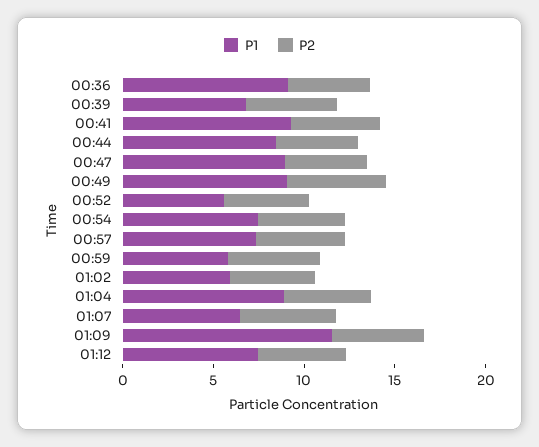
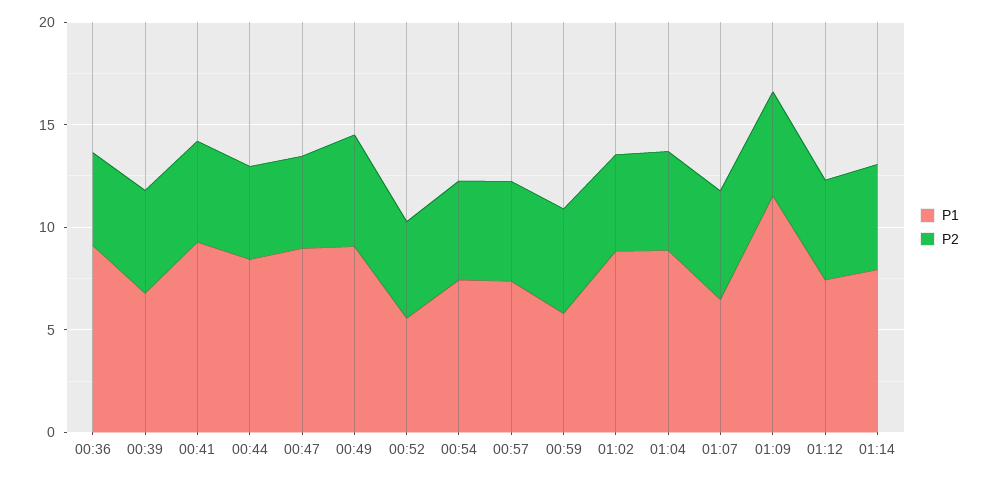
P1, 01:02: 6 -> 9
P1, 01:14: none -> 8
P2, 01:14: none -> 5

